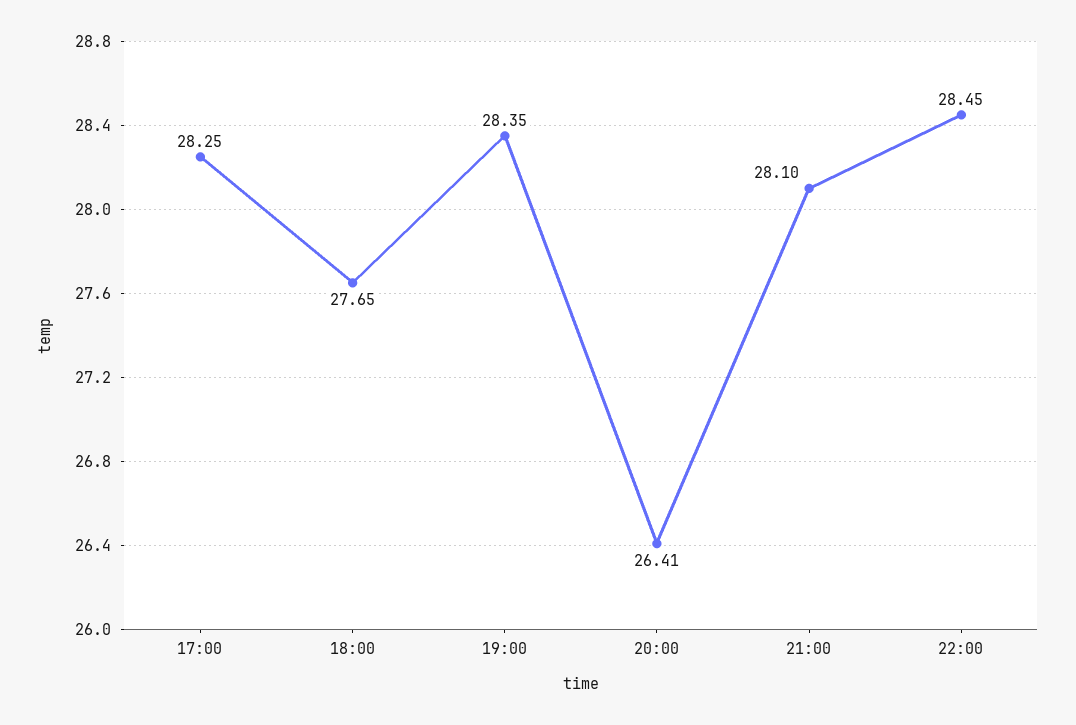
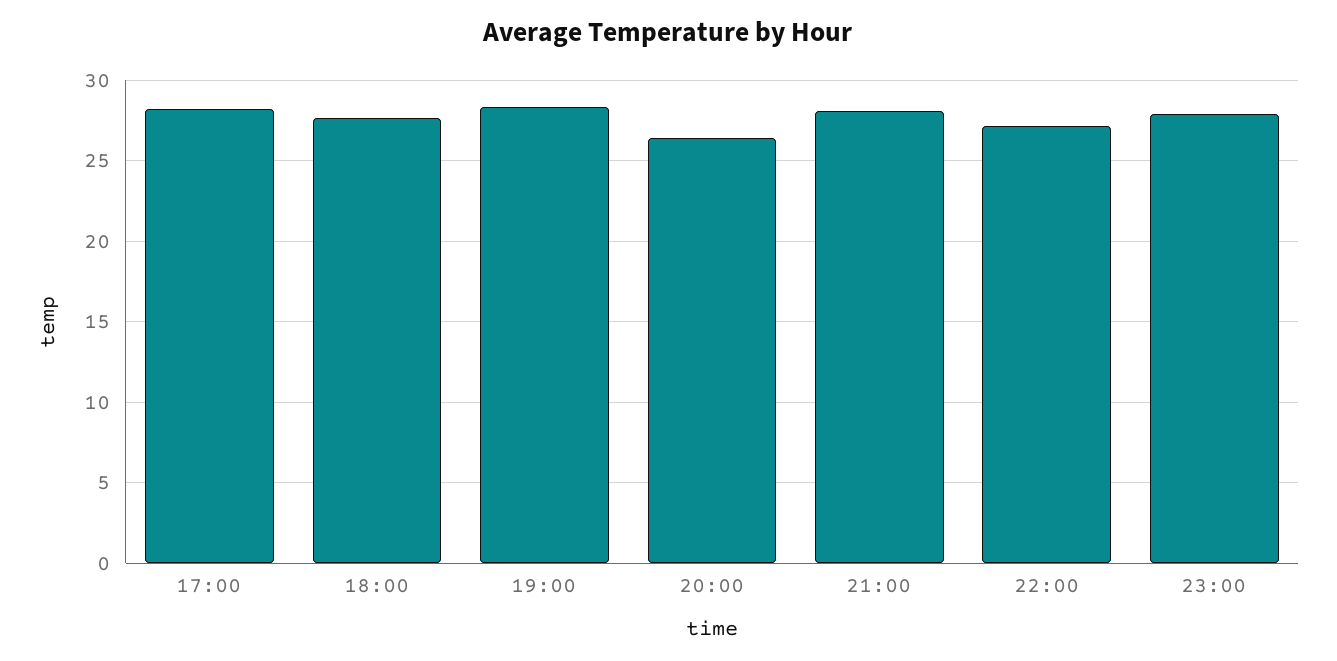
22:00: 28.45 -> 27
23:00: none -> 28

